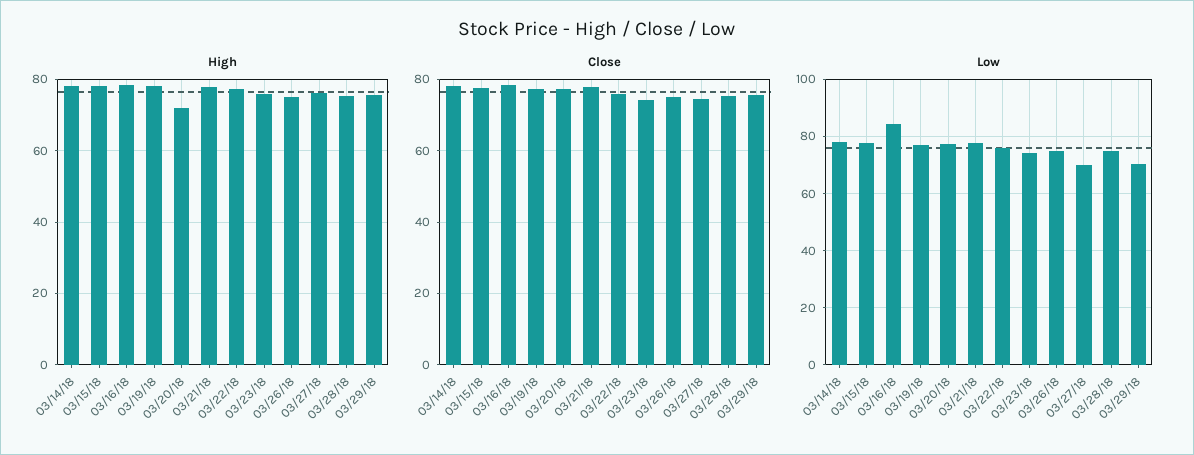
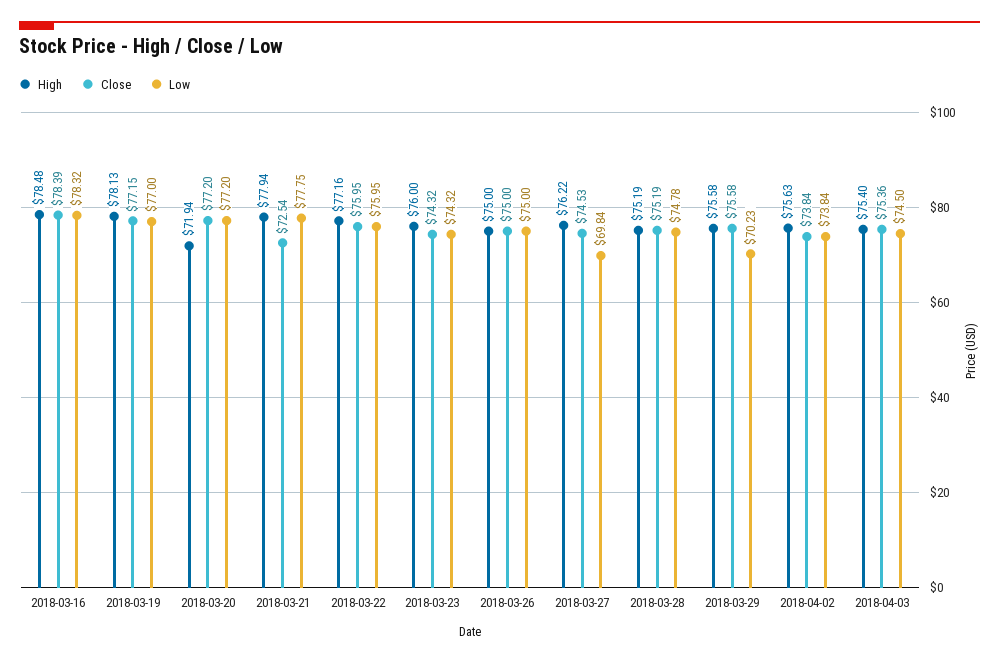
High, 03/14/18: 78 -> none
High, 03/15/18: 78 -> none
Close, 03/14/18: 78 -> none
Close, 03/15/18: 78 -> none
Close, 03/21/18: 78 -> 72.54
Low, 03/14/18: 77.5 -> none
Low, 03/15/18: 77.5 -> none
Low, 03/16/18: 85 -> 78.32
High, 2018-04-02: none -> 75.63
Close, 2018-04-02: none -> 73.84
Low, 2018-04-02: none -> 73.84
High, 2018-04-03: none -> 75.4
Close, 2018-04-03: none -> 75.36
Low, 2018-04-03: none -> 74.5

